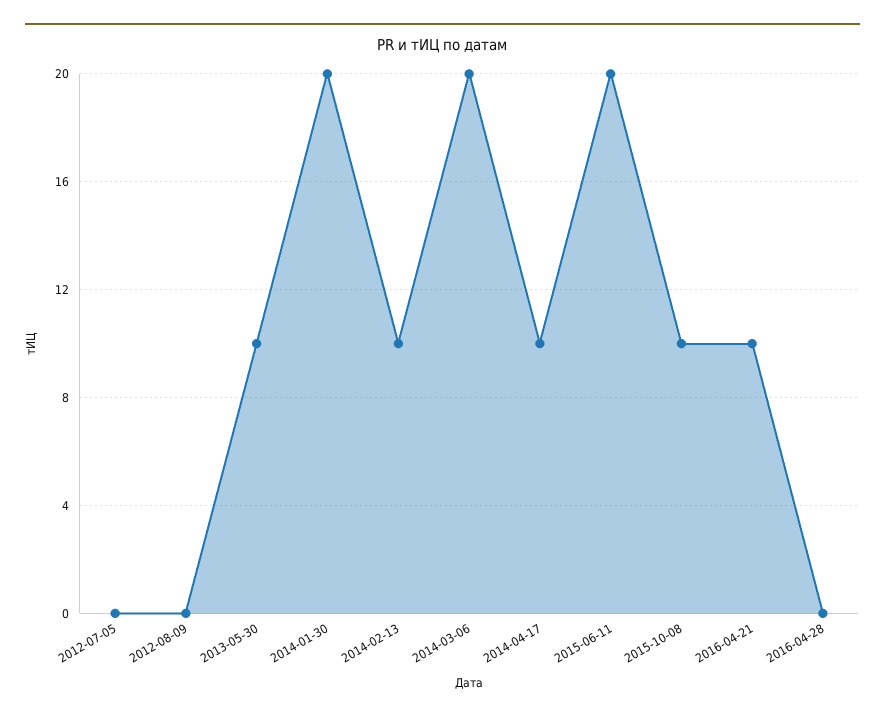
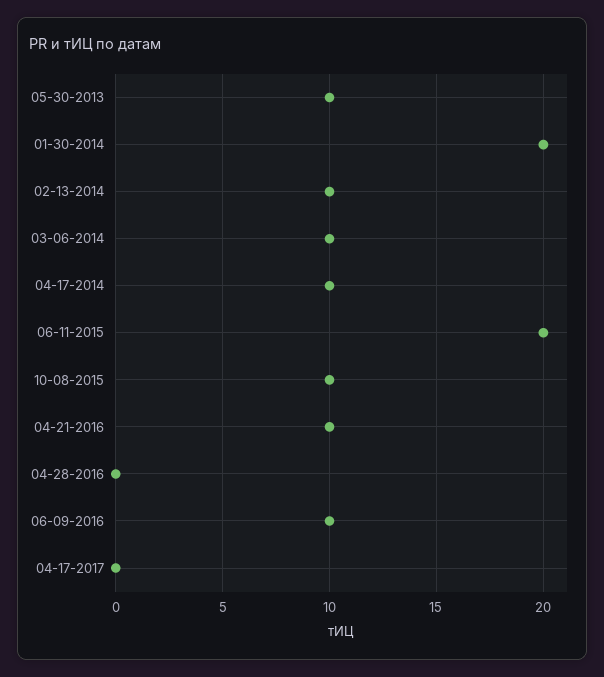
2012-07-05: 0 -> none
2012-08-09: 0 -> none
2014-03-06: 20 -> 10
06-09-2016: none -> 10
04-17-2017: none -> 0

